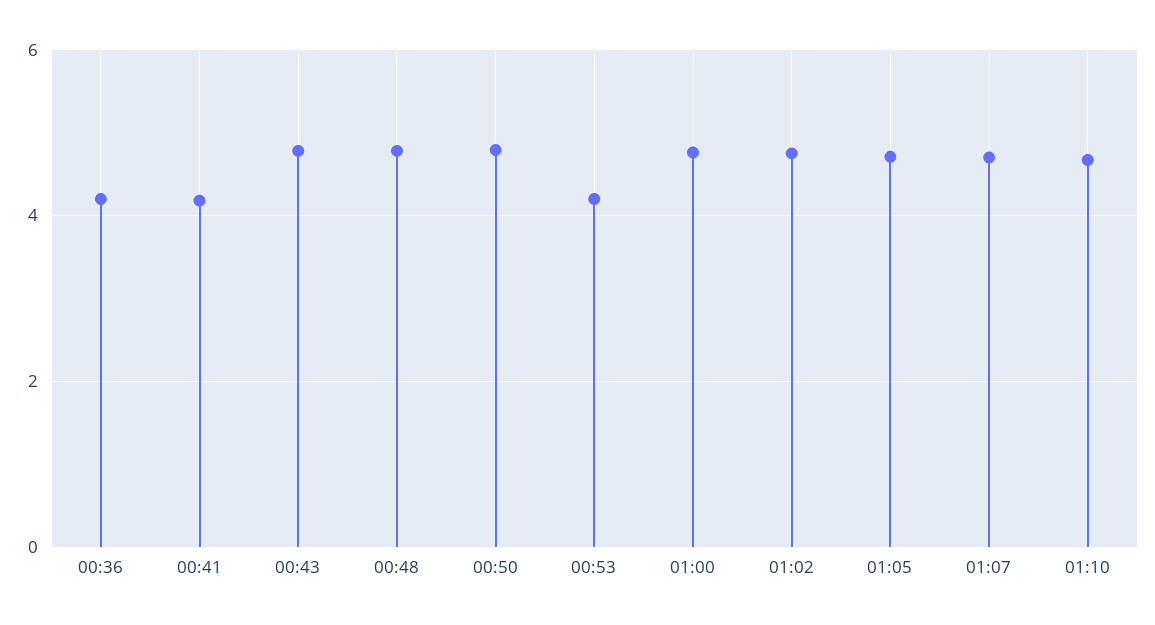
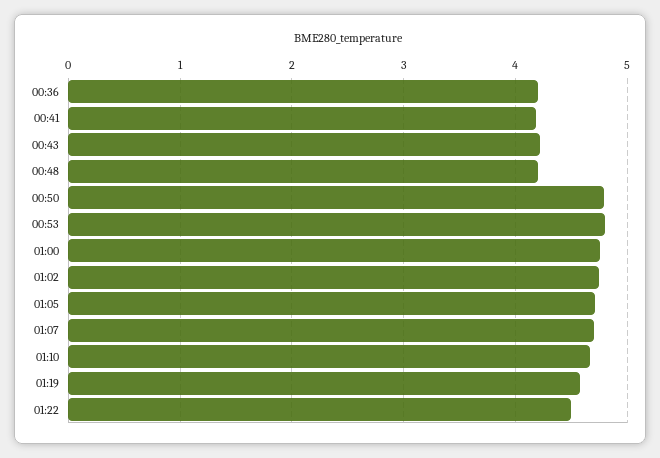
00:43: 4.8 -> 4.2
00:48: 4.8 -> 4.2
00:53: 4.2 -> 4.8
01:19: none -> 4.6
01:22: none -> 4.5

